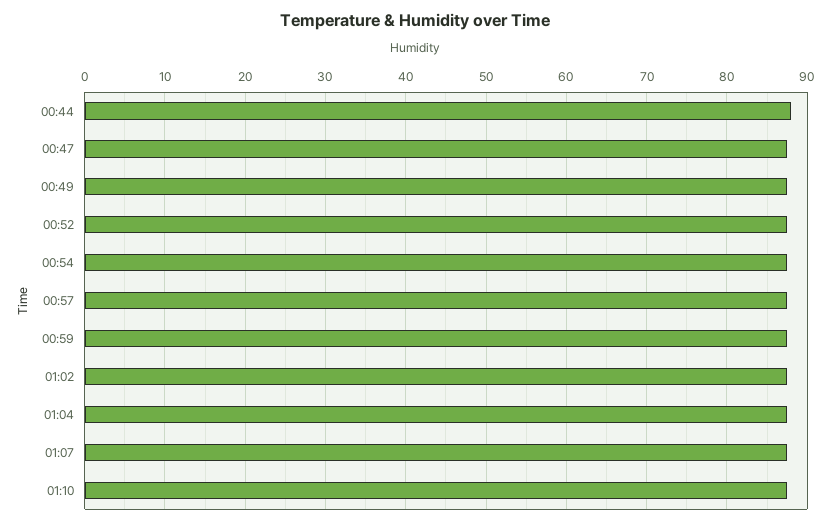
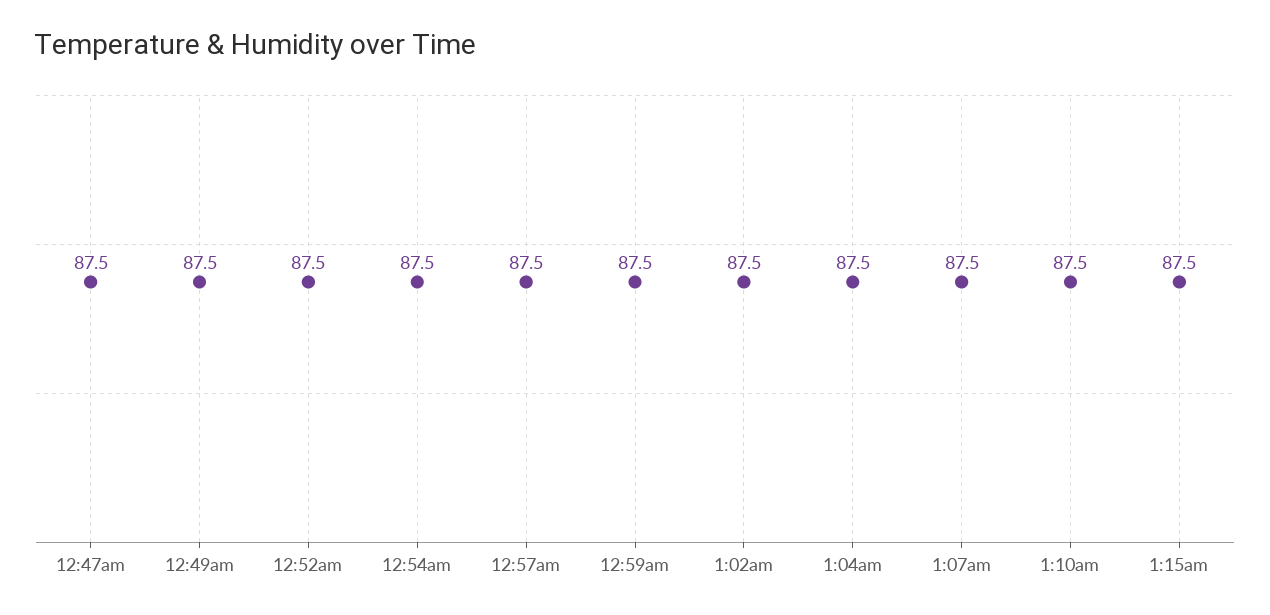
00:44: 88 -> none
1:15am: none -> 87.5

